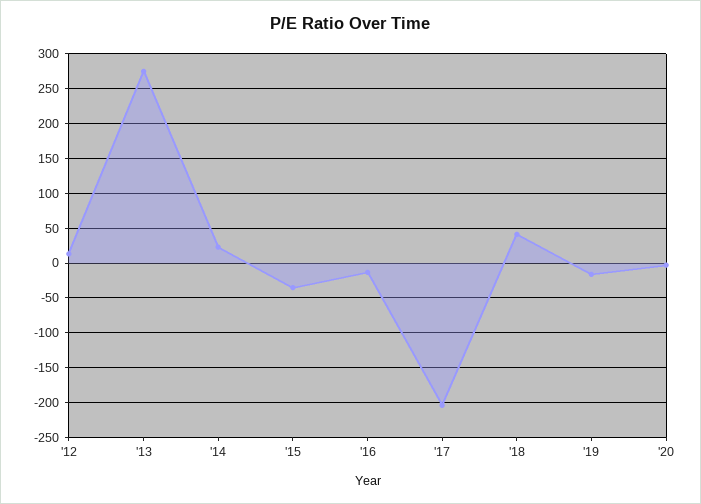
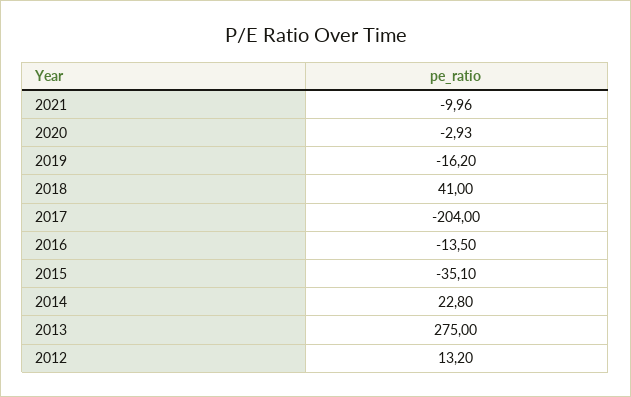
2021: none -> -9.96

